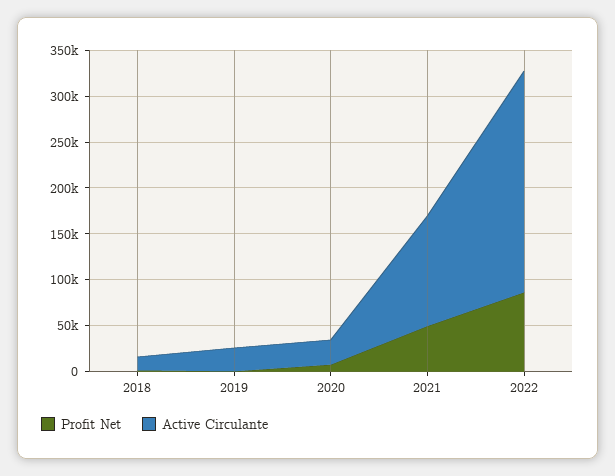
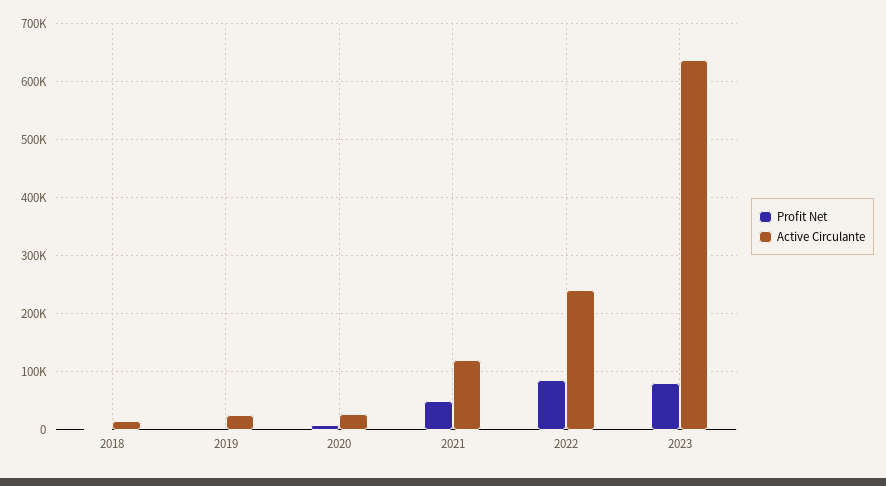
Profit Net, 2023: none -> 80000
Active Circulante, 2023: none -> 640000

